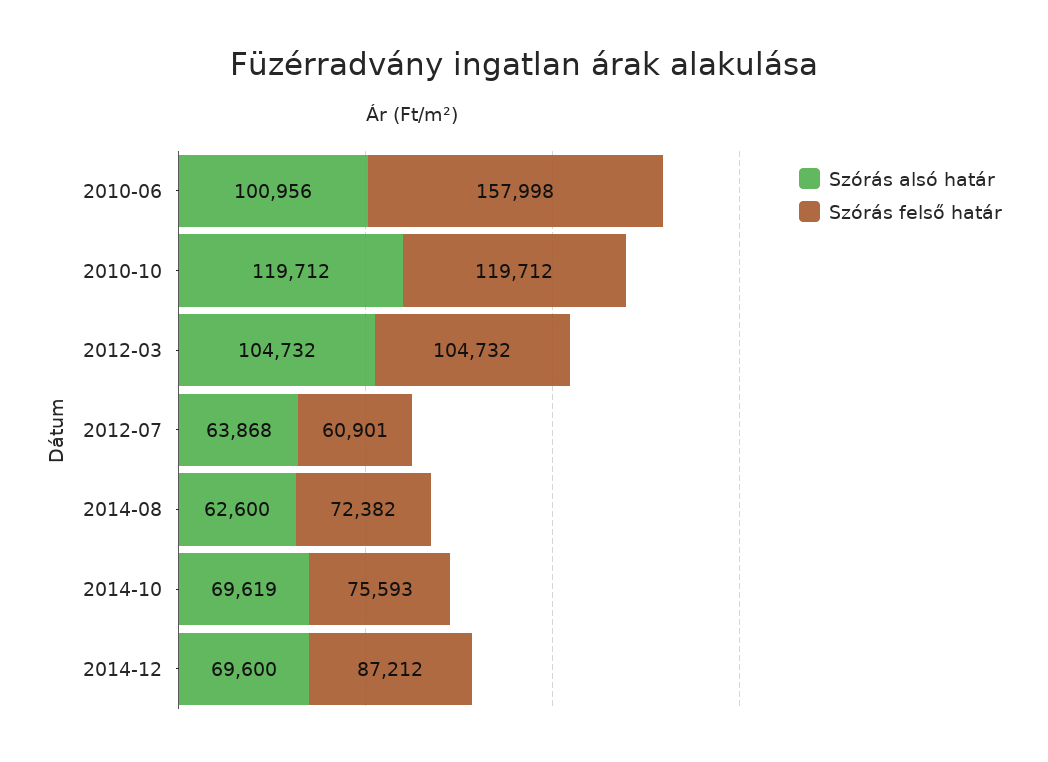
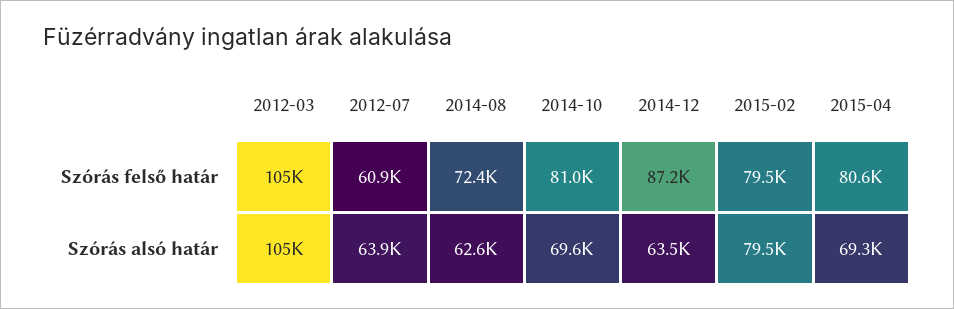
Szórás alsó határ, 2010-06: 100956 -> none
Szórás felső határ, 2010-06: 157998 -> none
Szórás alsó határ, 2010-10: 119712 -> none
Szórás felső határ, 2010-10: 119712 -> none
Szórás felső határ, 2014-10: 75593 -> 81000
Szórás alsó határ, 2014-12: 69600 -> 63500
Szórás felső határ, 2015-02: none -> 79500
Szórás felső határ, 2015-04: none -> 80600
Szórás alsó határ, 2015-02: none -> 79500
Szórás alsó határ, 2015-04: none -> 69300

